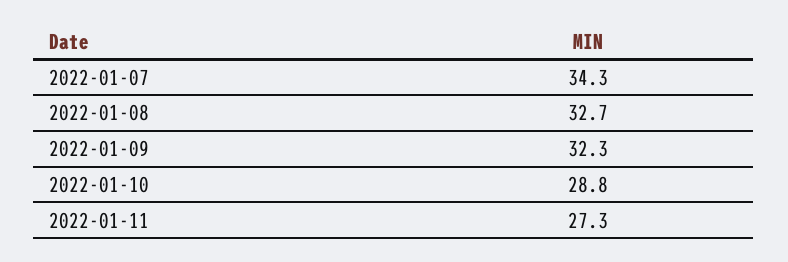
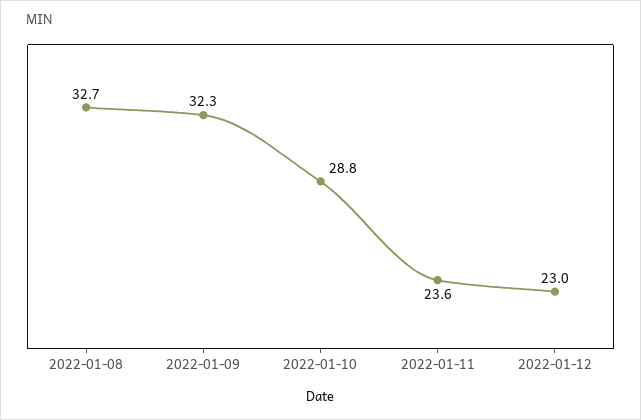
2022-01-07: 34.3 -> none
2022-01-11: 27.3 -> 23.6
2022-01-12: none -> 23

